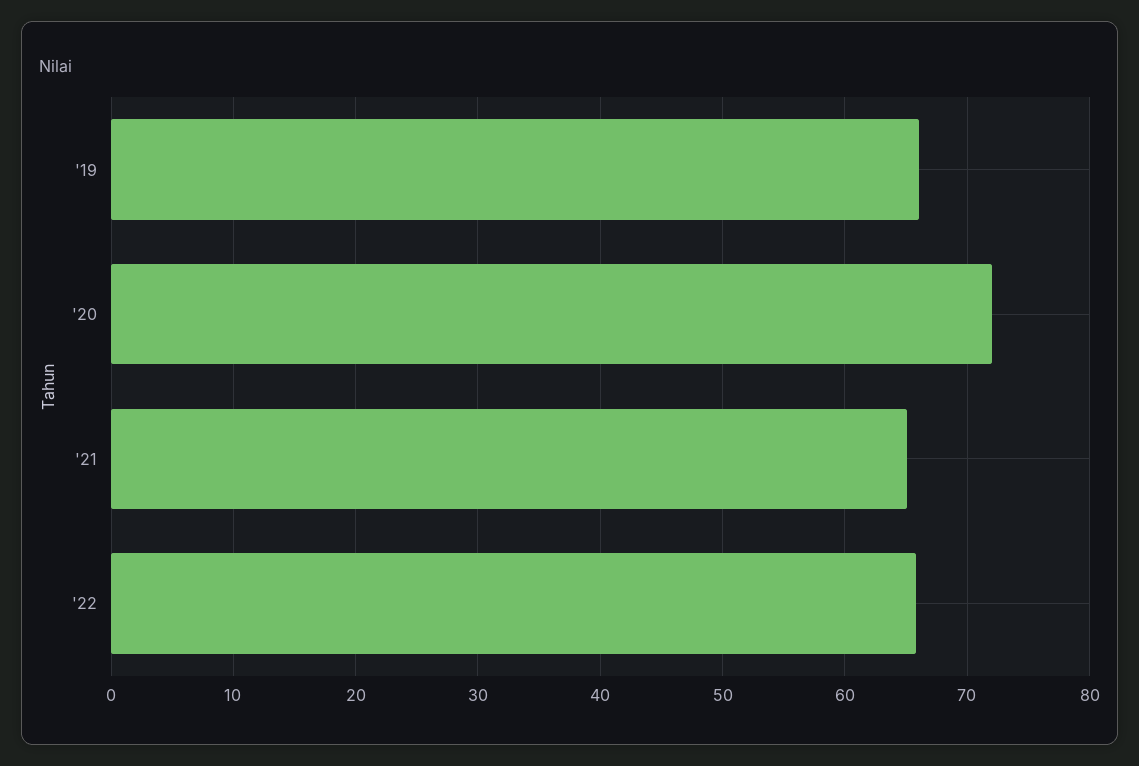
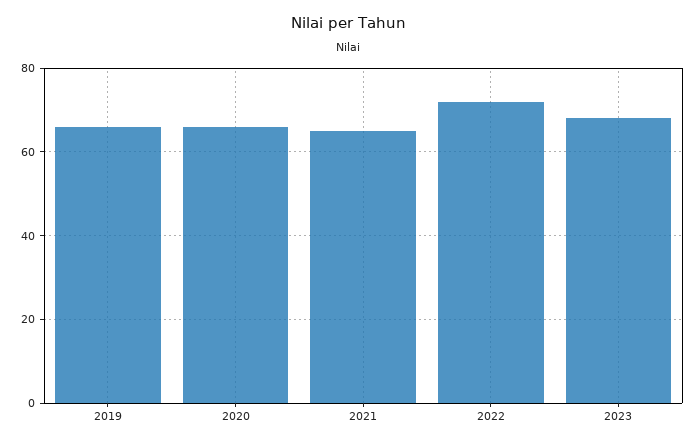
'20: 72 -> 66
'22: 66 -> 72
2023: none -> 68

